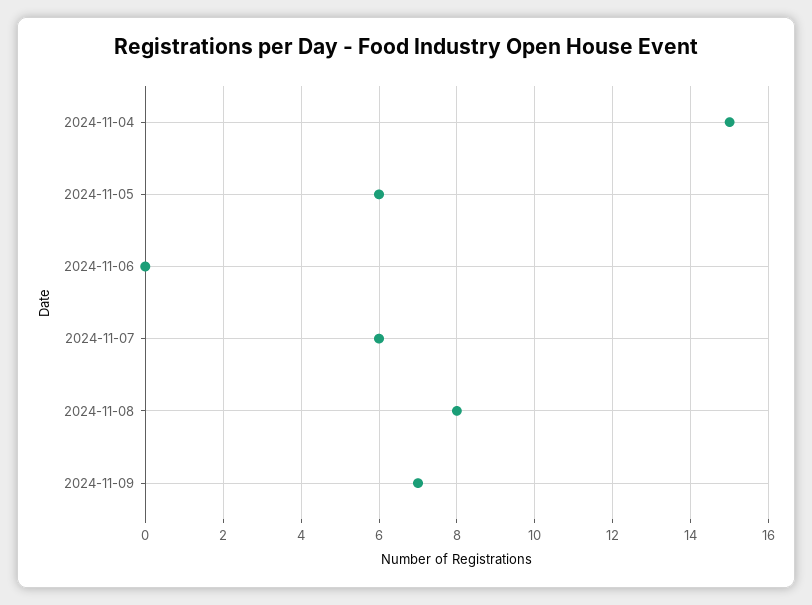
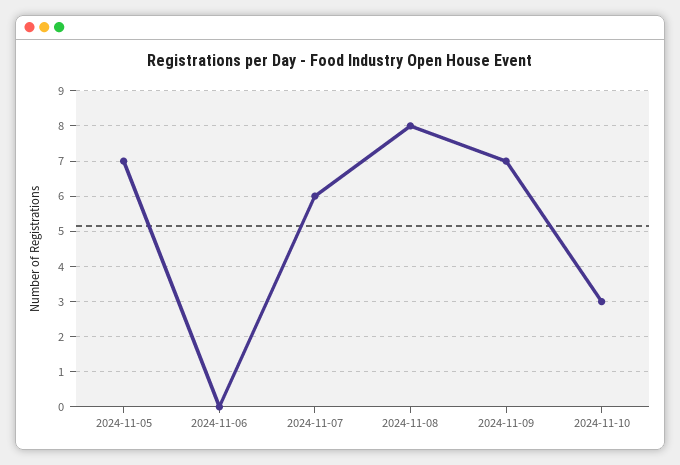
2024-11-04: 15 -> none
2024-11-05: 6 -> 7
2024-11-10: none -> 3

